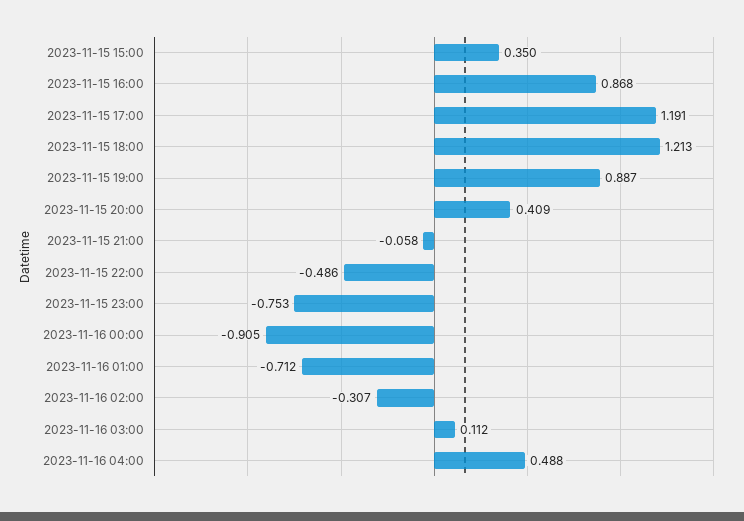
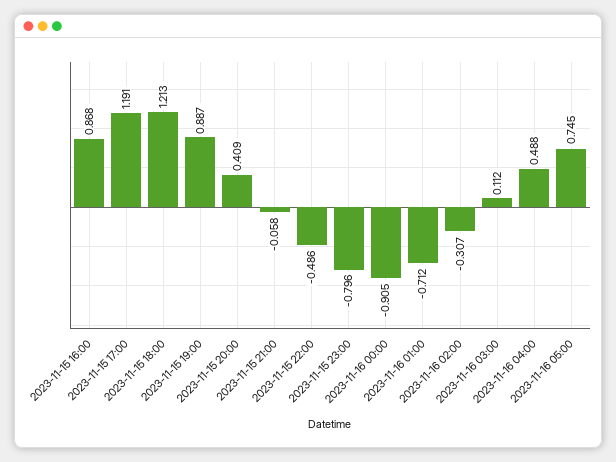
2023-11-15 15:00: 0.35 -> none
2023-11-15 23:00: -0.753 -> -0.796
2023-11-16 05:00: none -> 0.745

